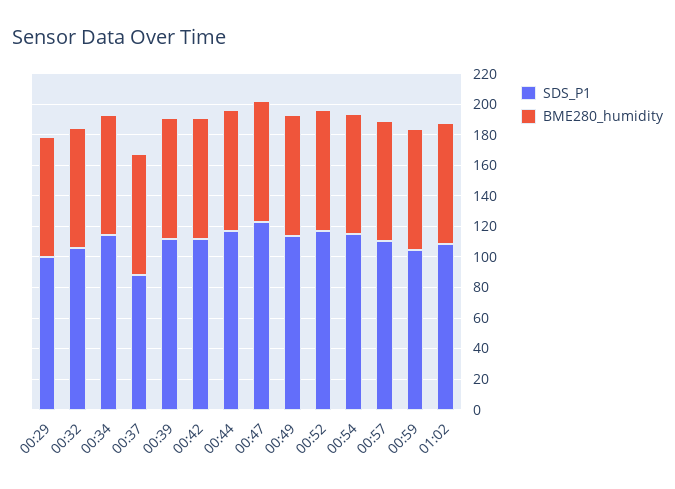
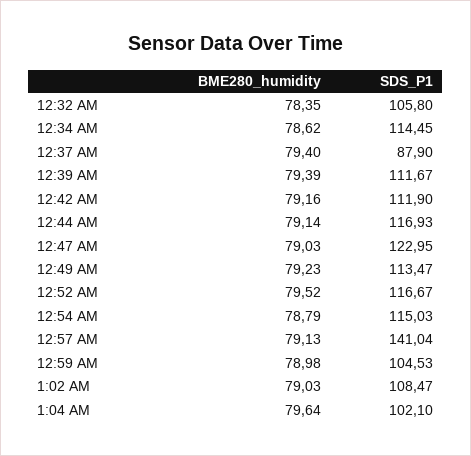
SDS_P1, 00:29: 100 -> none
BME280_humidity, 00:29: 80 -> none
SDS_P1, 00:57: 110 -> 141.04
BME280_humidity, 1:04 AM: none -> 79.64
SDS_P1, 1:04 AM: none -> 102.1

